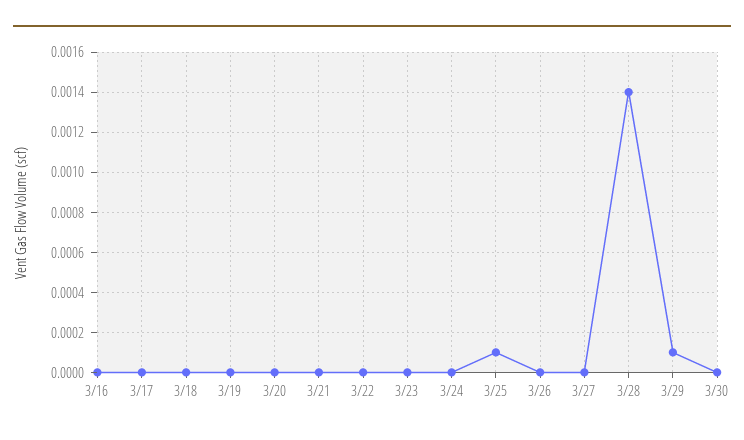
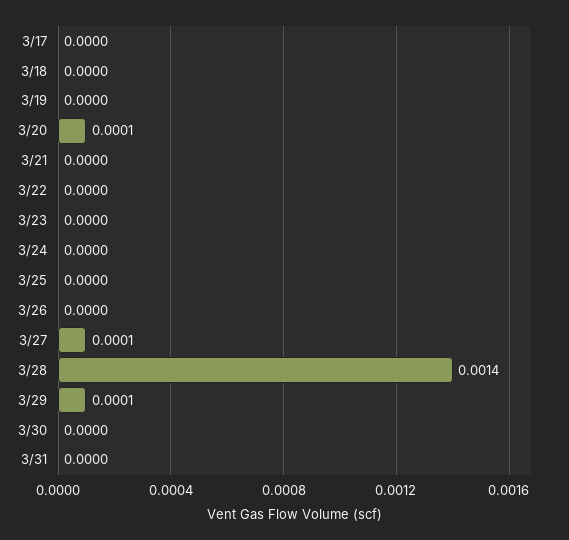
3/16: 0 -> none
3/20: 0 -> 0.0001
3/25: 0.0001 -> 0
3/27: 0 -> 0.0001
3/31: none -> 0

